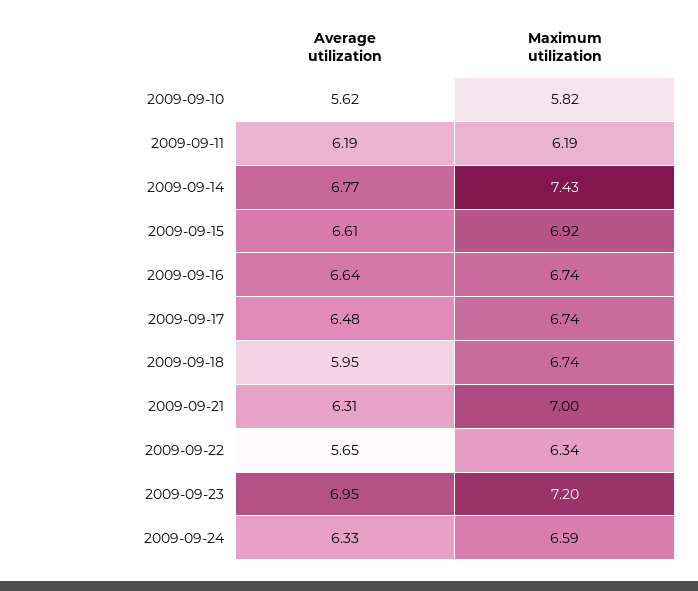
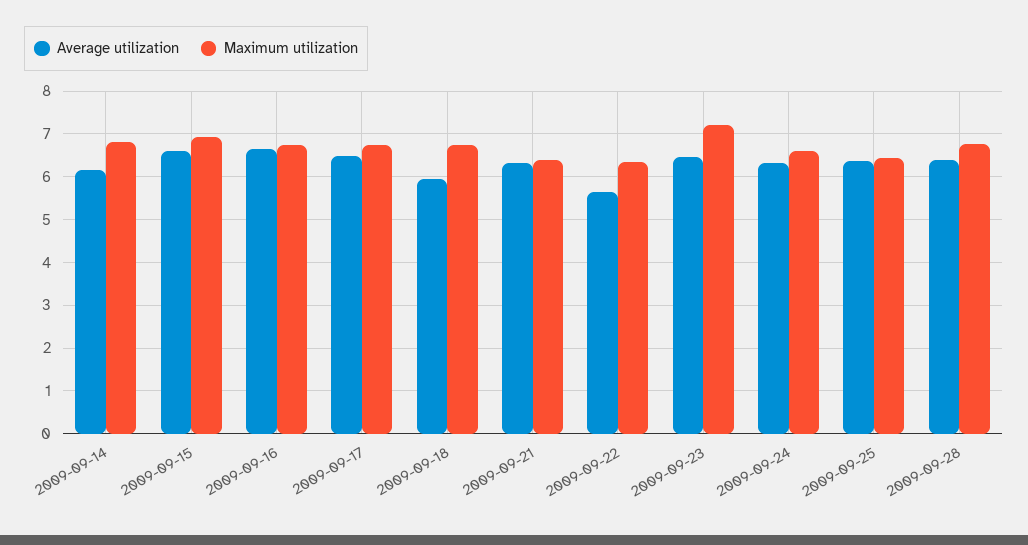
Average utilization, 2009-09-10: 5.62 -> none
Maximum utilization, 2009-09-10: 5.82 -> none
Average utilization, 2009-09-11: 6.19 -> none
Maximum utilization, 2009-09-11: 6.19 -> none
Average utilization, 2009-09-14: 6.77 -> 6.2
Maximum utilization, 2009-09-14: 7.43 -> 6.8
Maximum utilization, 2009-09-21: 7 -> 6.4
Average utilization, 2009-09-23: 6.95 -> 6.4
Average utilization, 2009-09-25: none -> 6.4
Maximum utilization, 2009-09-25: none -> 6.4
Average utilization, 2009-09-28: none -> 6.4
Maximum utilization, 2009-09-28: none -> 6.8

